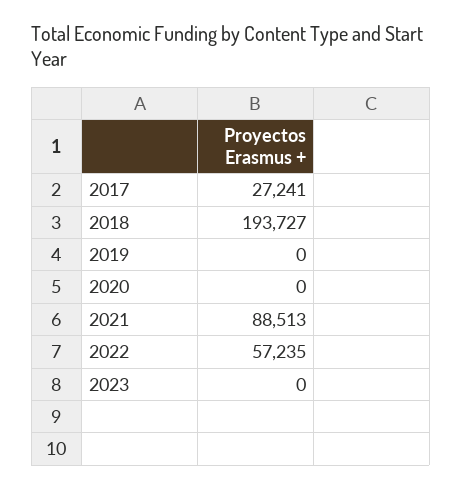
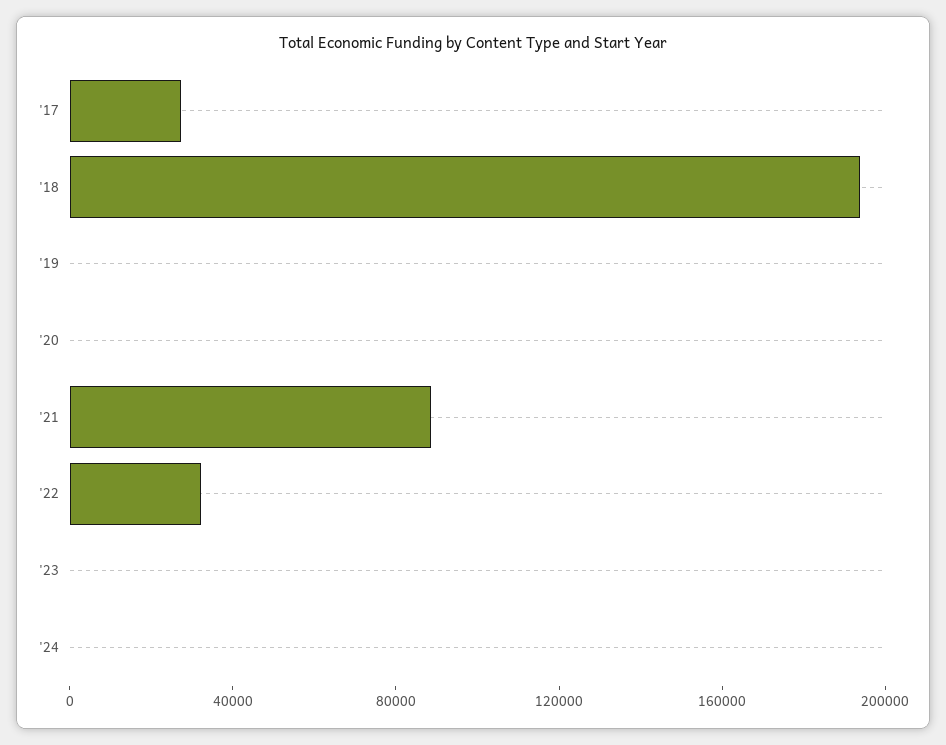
2022: 57235 -> 30000
'24: none -> 0

